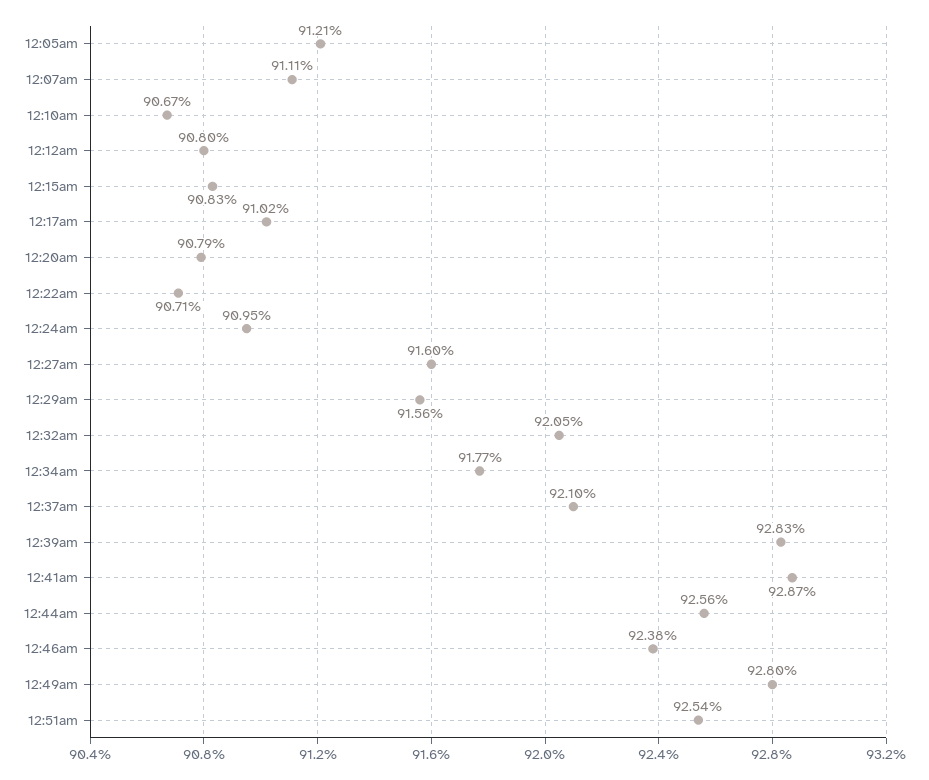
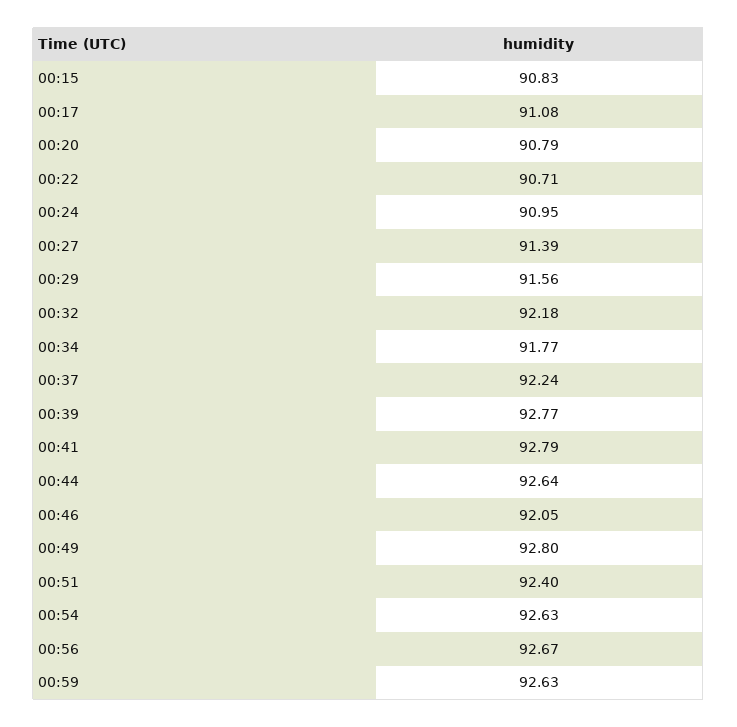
12:05am: 91.21 -> none
12:07am: 91.11 -> none
12:10am: 90.67 -> none
12:12am: 90.8 -> none
12:17am: 91.02 -> 91.08
12:27am: 91.6 -> 91.39
12:32am: 92.05 -> 92.18
12:37am: 92.1 -> 92.24
12:39am: 92.83 -> 92.77
12:41am: 92.87 -> 92.79
12:44am: 92.56 -> 92.64
12:46am: 92.38 -> 92.05
12:51am: 92.54 -> 92.4
00:54: none -> 92.63
00:56: none -> 92.67
00:59: none -> 92.63

